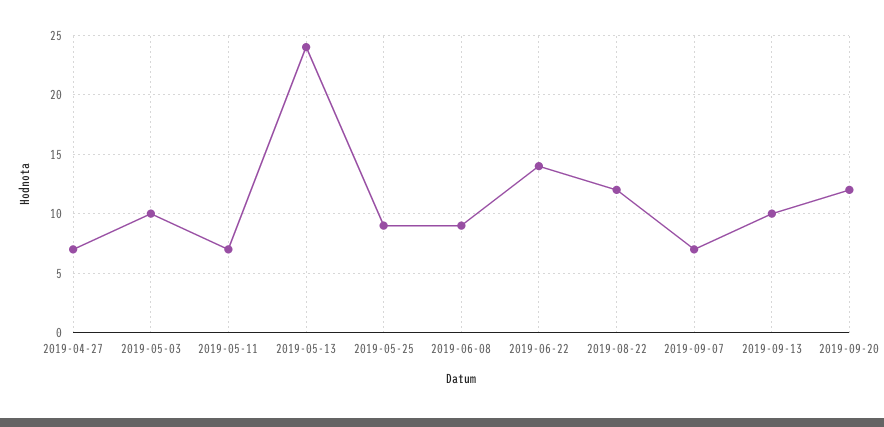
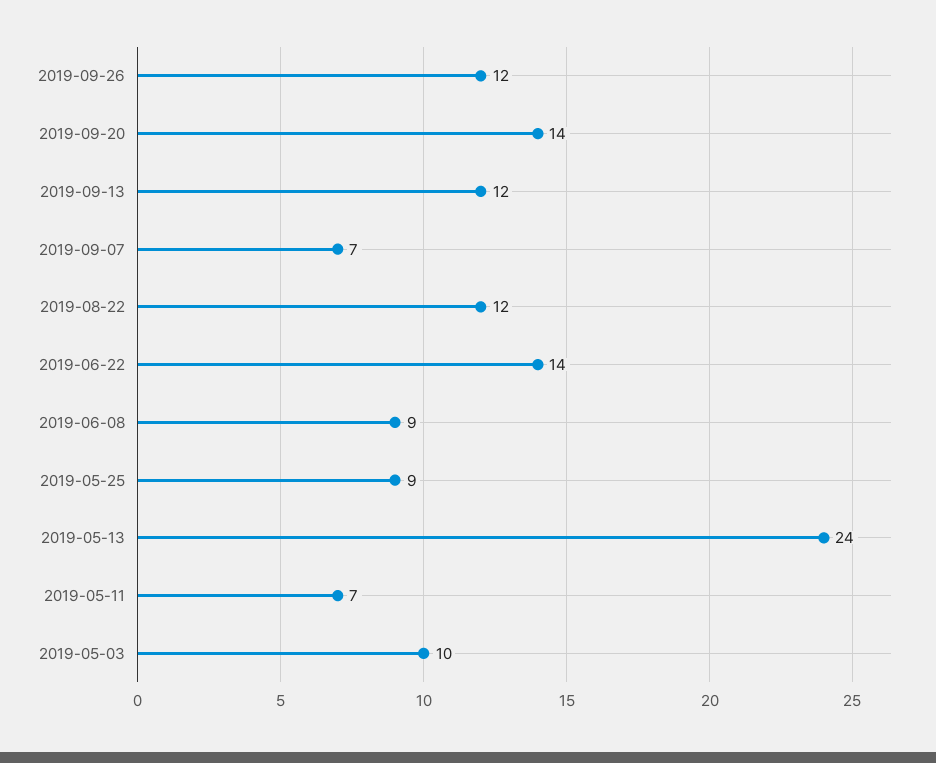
2019-04-27: 7 -> none
2019-09-13: 10 -> 12
2019-09-20: 12 -> 14
2019-09-26: none -> 12

